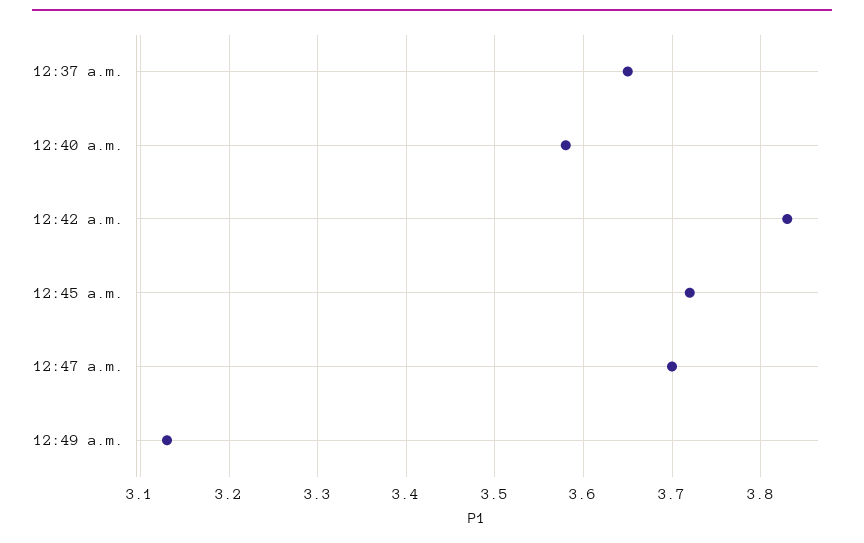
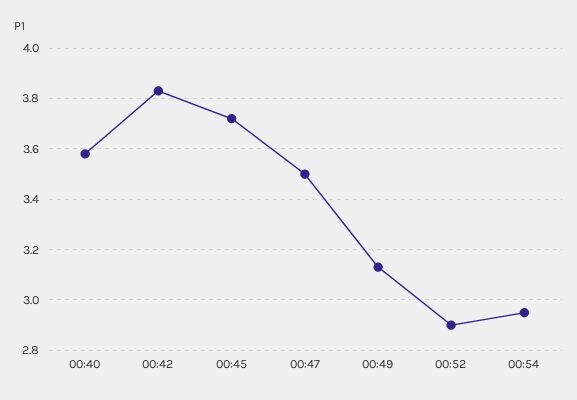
12:37 a.m.: 3.65 -> none
12:47 a.m.: 3.7 -> 3.5
00:52: none -> 2.9
00:54: none -> 2.95

